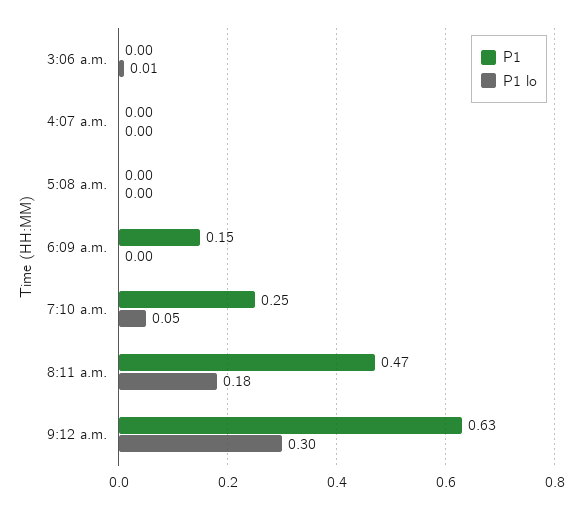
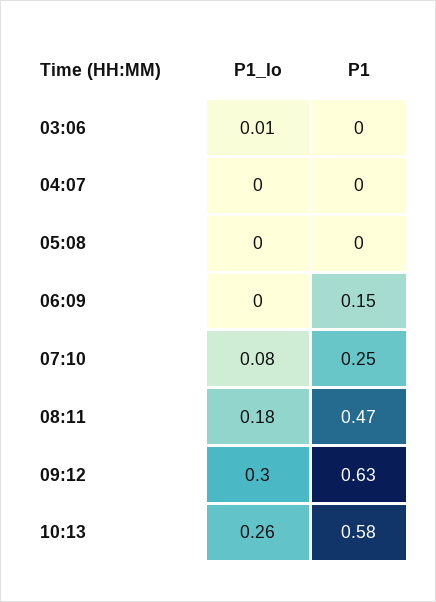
P1 lo, 7:10 a.m.: 0.05 -> 0.08
P1 lo, 10:13: none -> 0.26
P1, 10:13: none -> 0.58

